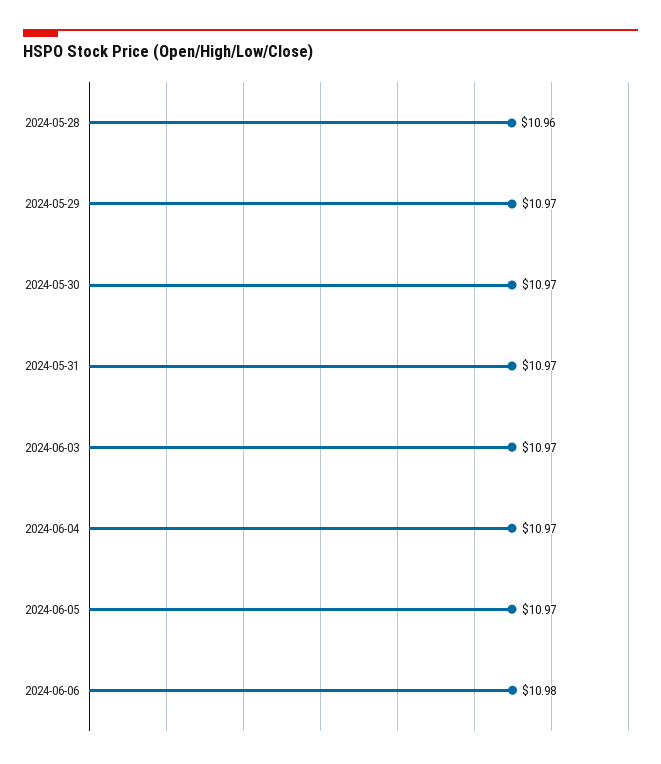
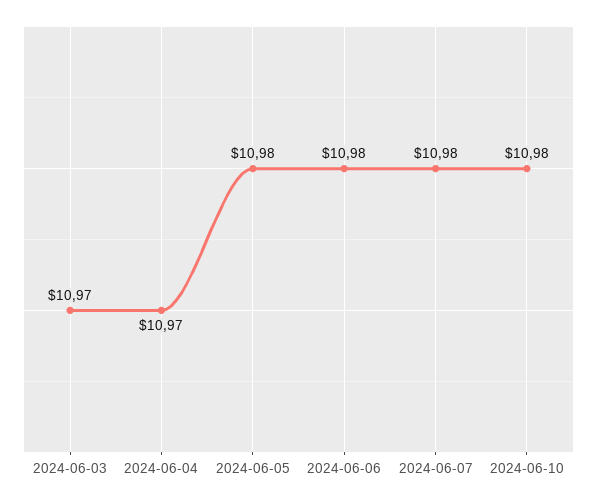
2024-05-28: 10.96 -> none
2024-05-29: 10.97 -> none
2024-05-30: 10.97 -> none
2024-05-31: 10.97 -> none
2024-06-05: 10.97 -> 10.98
2024-06-07: none -> 10.98
2024-06-10: none -> 10.98

